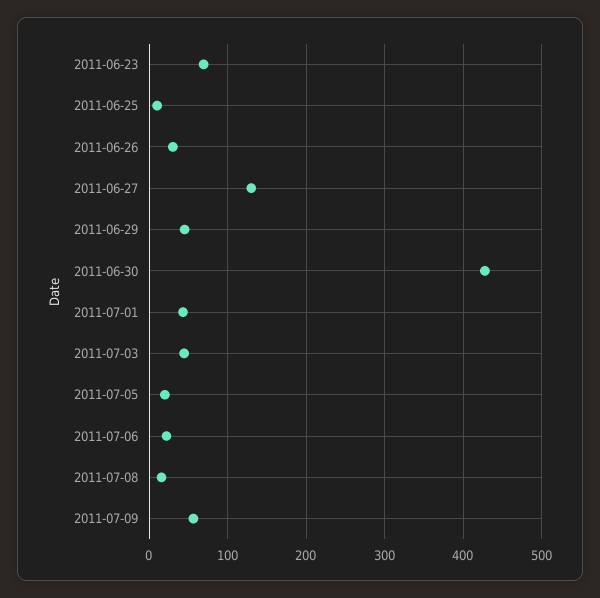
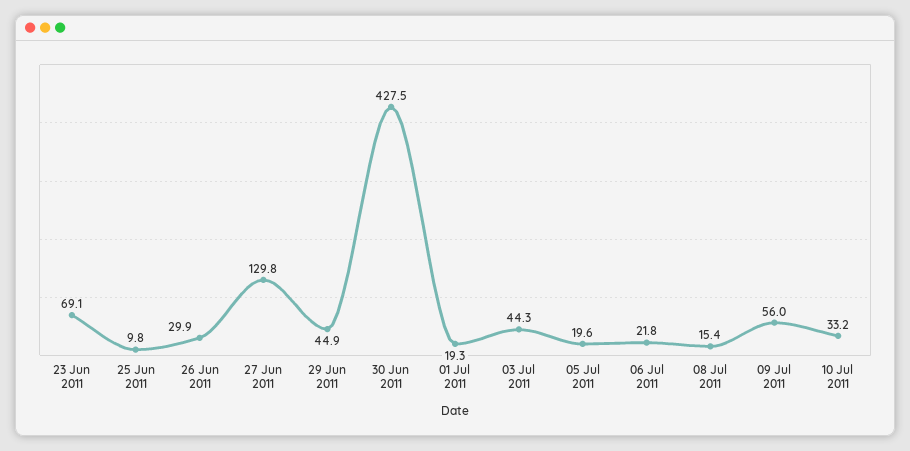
2011-07-01: 40 -> 19.3
10 Jul 2011: none -> 33.2

